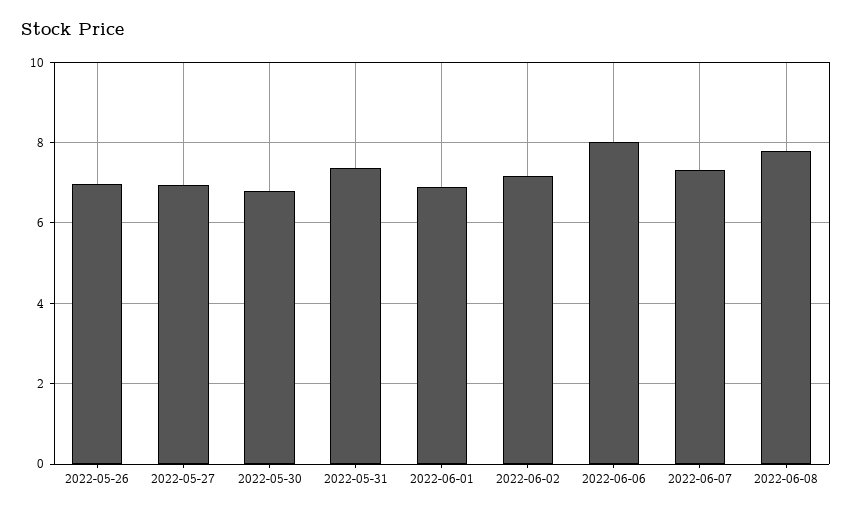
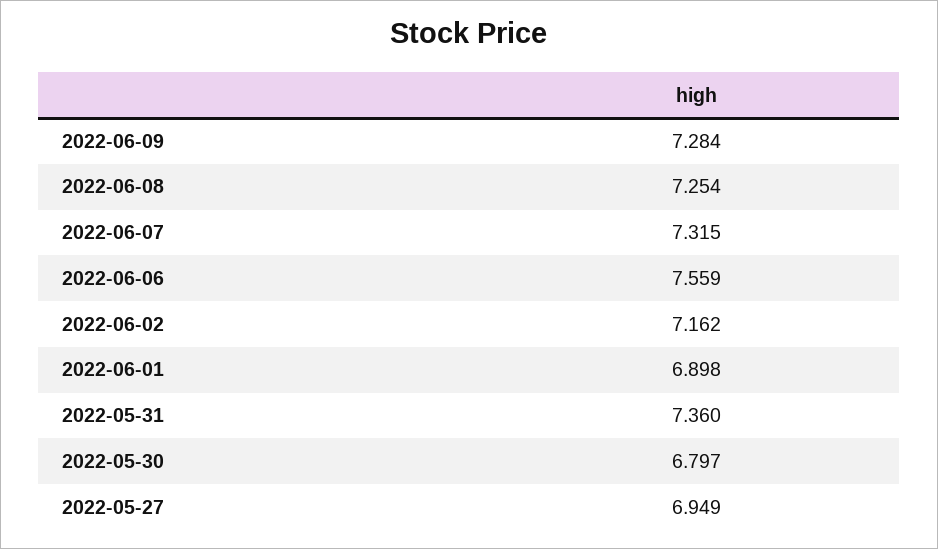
2022-05-26: 7 -> none
2022-06-06: 8 -> 7.559
2022-06-08: 7.8 -> 7.254
2022-06-09: none -> 7.284

